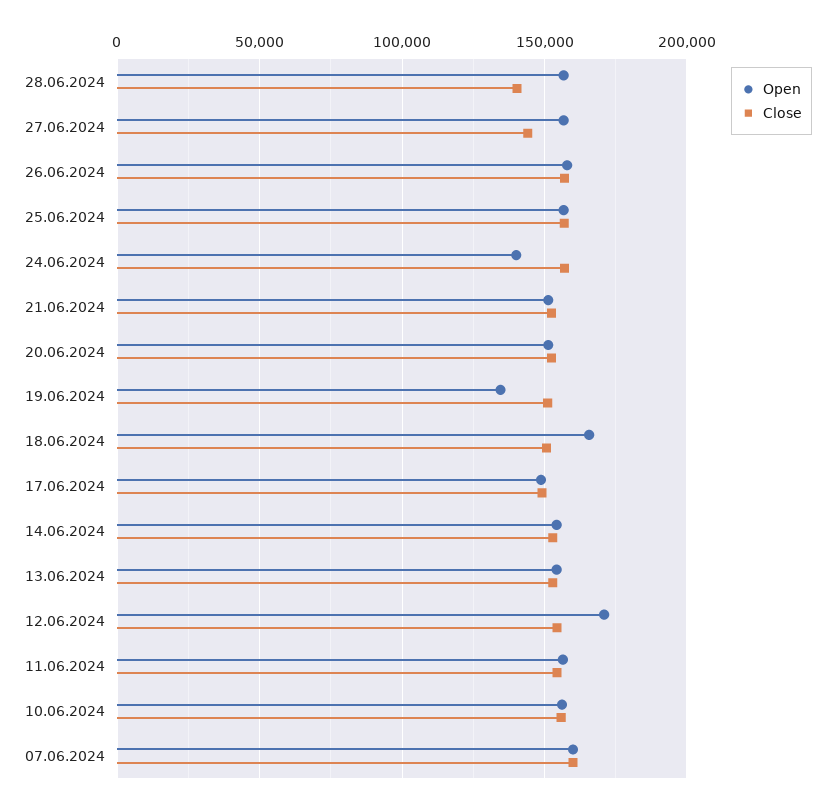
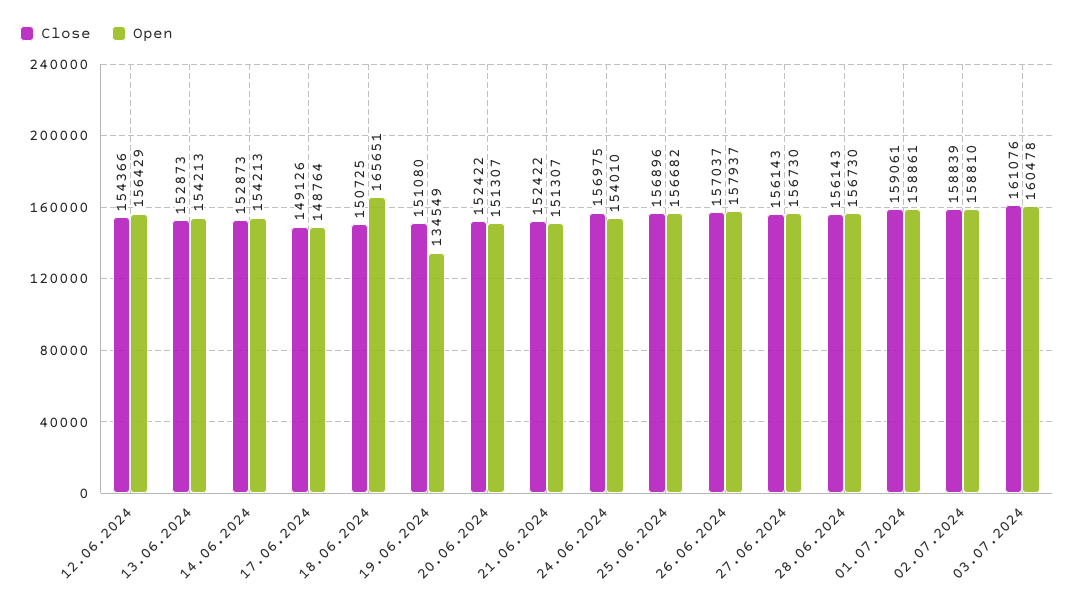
Close, 28.06.2024: 140000 -> 156143
Close, 27.06.2024: 145000 -> 156143
Open, 24.06.2024: 140000 -> 154010
Open, 12.06.2024: 170000 -> 156429
Open, 11.06.2024: 155000 -> none
Close, 11.06.2024: 155000 -> none
Open, 10.06.2024: 155000 -> none
Close, 10.06.2024: 155000 -> none
Open, 07.06.2024: 160000 -> none
Close, 07.06.2024: 160000 -> none
Close, 01.07.2024: none -> 159061
Open, 01.07.2024: none -> 158861
Close, 02.07.2024: none -> 158839
Open, 02.07.2024: none -> 158810
Close, 03.07.2024: none -> 161076
Open, 03.07.2024: none -> 160478

